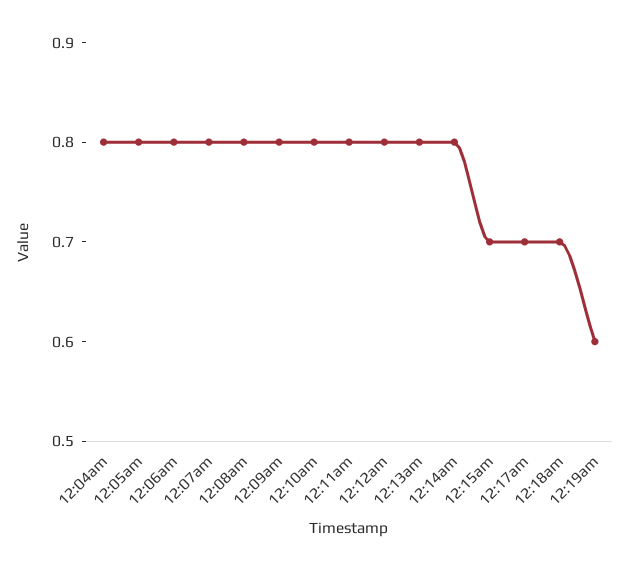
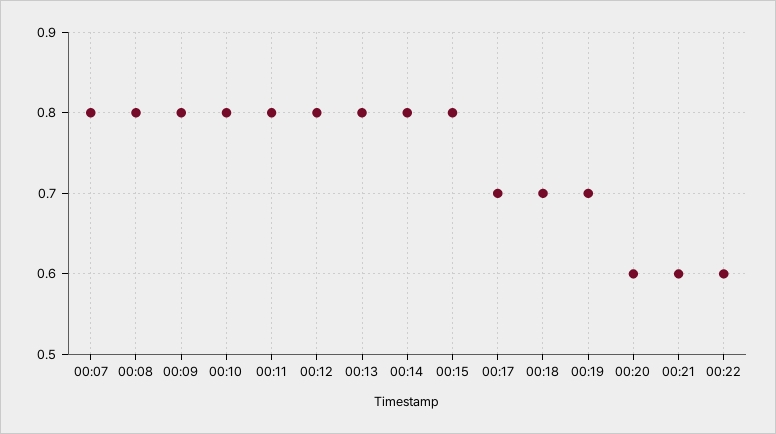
12:04am: 0.8 -> none
12:05am: 0.8 -> none
12:06am: 0.8 -> none
12:15am: 0.7 -> 0.8
12:19am: 0.6 -> 0.7
00:20: none -> 0.6
00:21: none -> 0.6
00:22: none -> 0.6

